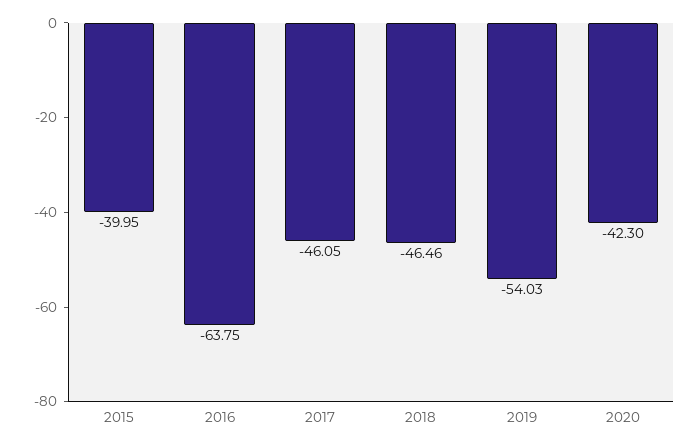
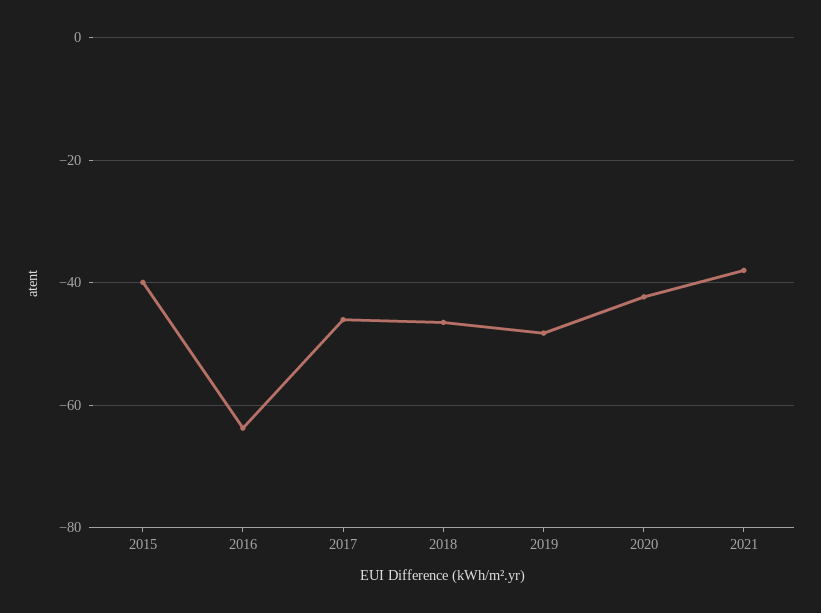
2019: -54.03 -> -48
2021: none -> -38

